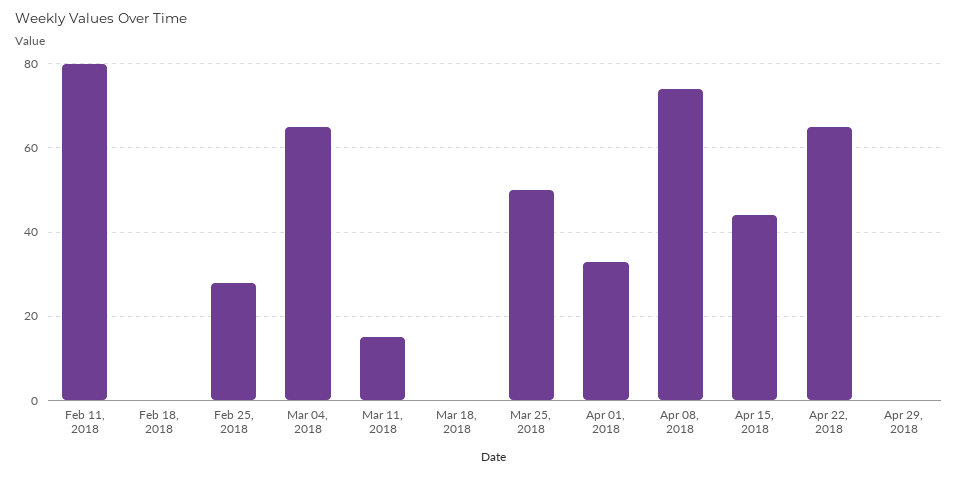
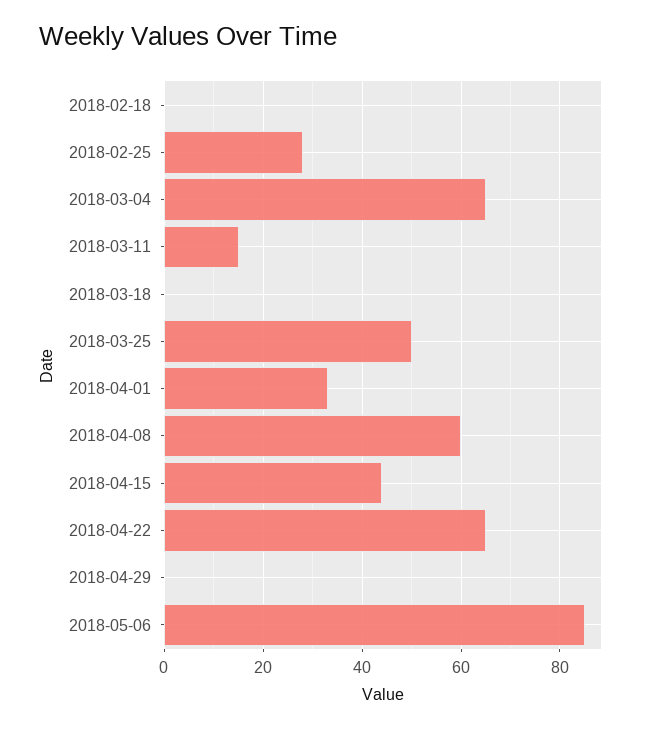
Feb 11, 2018: 80 -> none
Apr 08, 2018: 75 -> 60
2018-05-06: none -> 85

